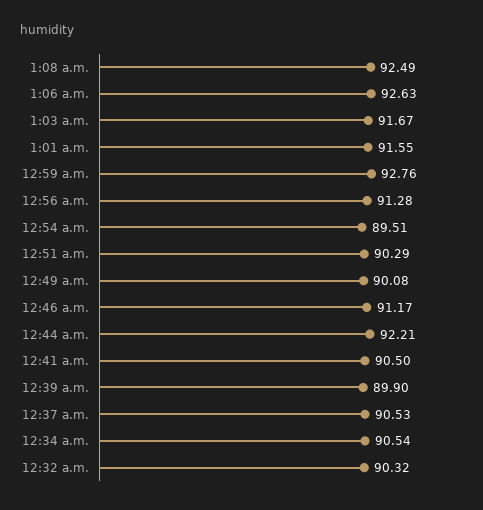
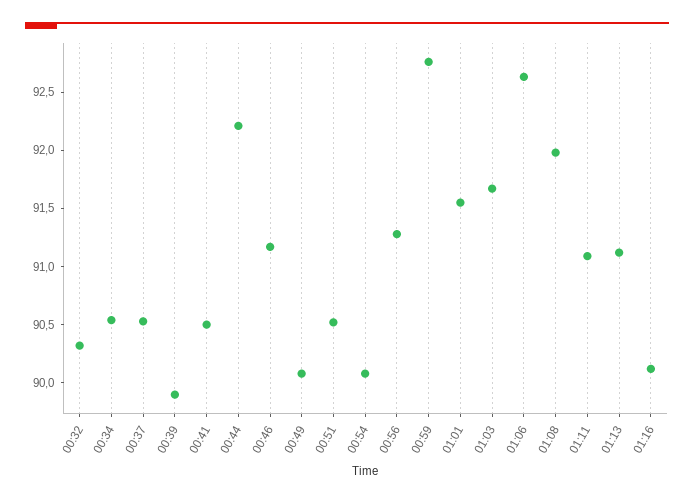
1:08 a.m.: 92.49 -> 92
12:54 a.m.: 89.51 -> 90.1
12:51 a.m.: 90.29 -> 90.5
01:11: none -> 91.1
01:13: none -> 91.1
01:16: none -> 90.1

